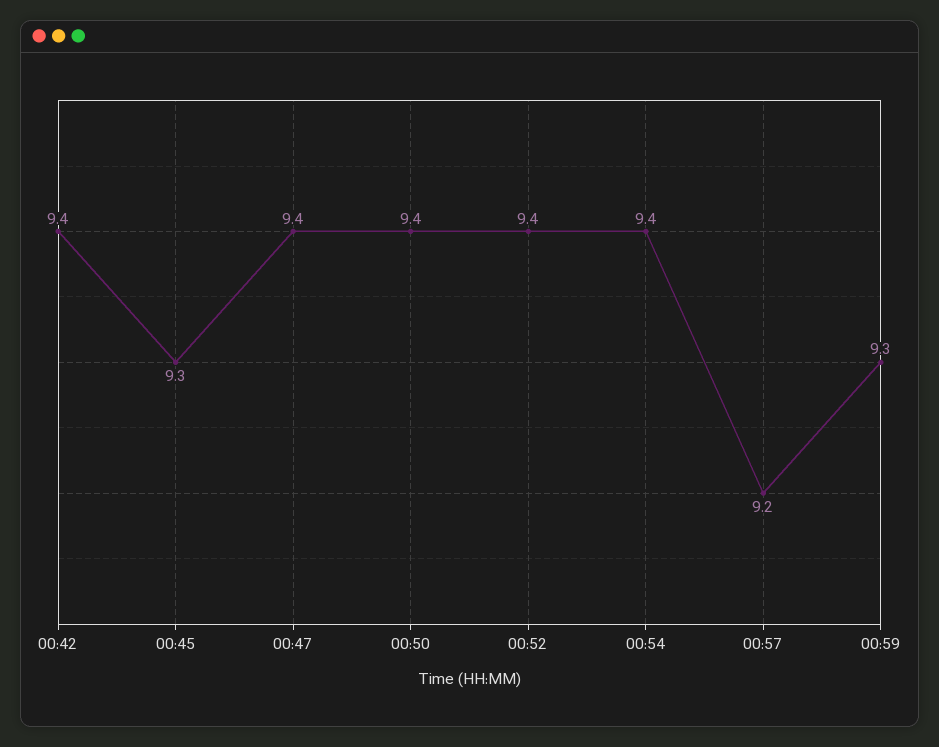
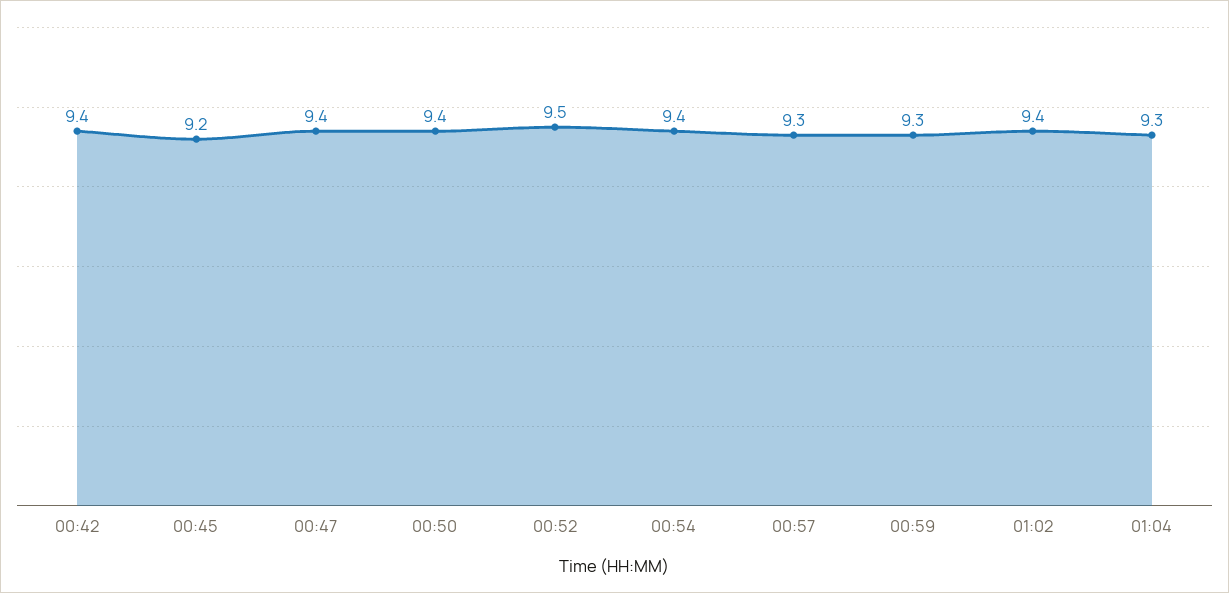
00:45: 9.3 -> 9.2
00:52: 9.4 -> 9.5
00:57: 9.2 -> 9.3
01:02: none -> 9.4
01:04: none -> 9.3

